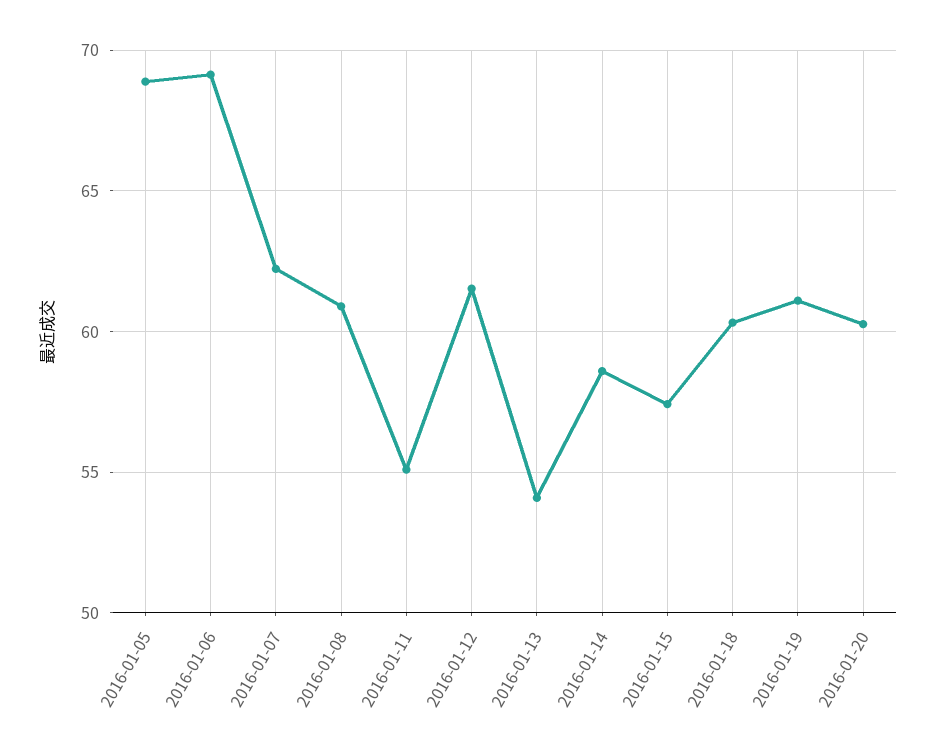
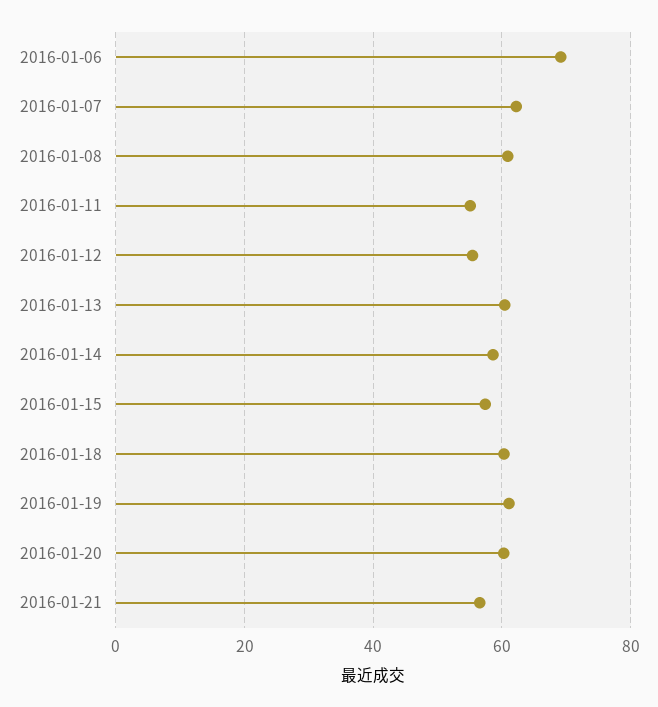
2016-01-05: 69 -> none
2016-01-12: 61.5 -> 56
2016-01-13: 54 -> 60
2016-01-21: none -> 56

